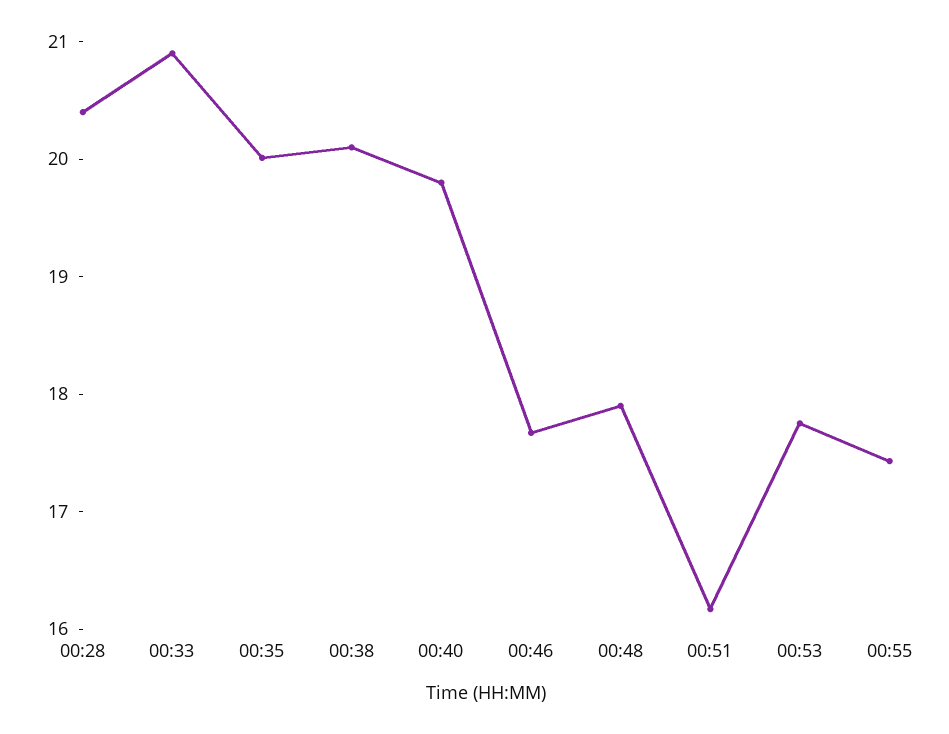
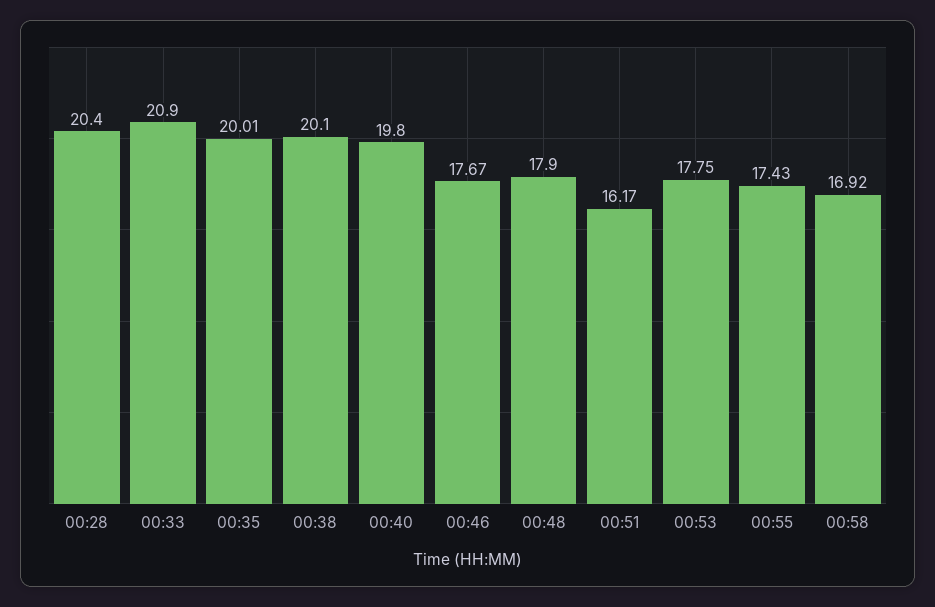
00:58: none -> 16.92

